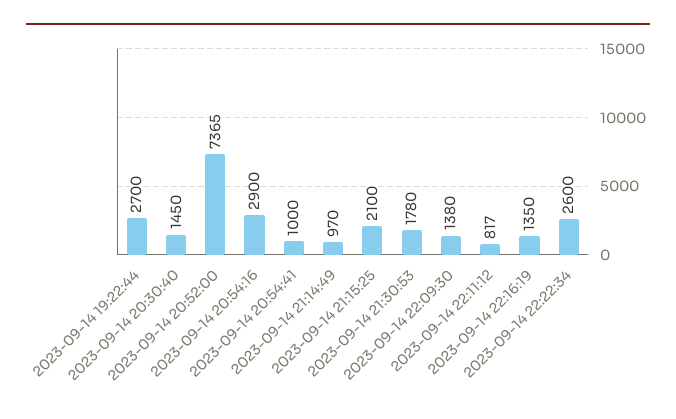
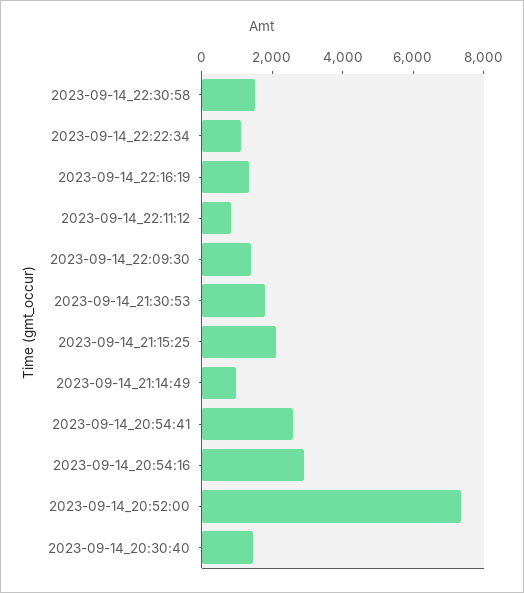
2023-09-14 19:22:44: 2700 -> none
2023-09-14 20:54:41: 1000 -> 2500
2023-09-14 22:22:34: 2600 -> 1000
2023-09-14_22:30:58: none -> 1500

